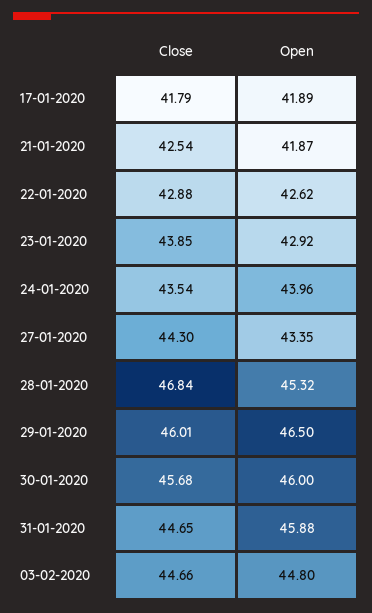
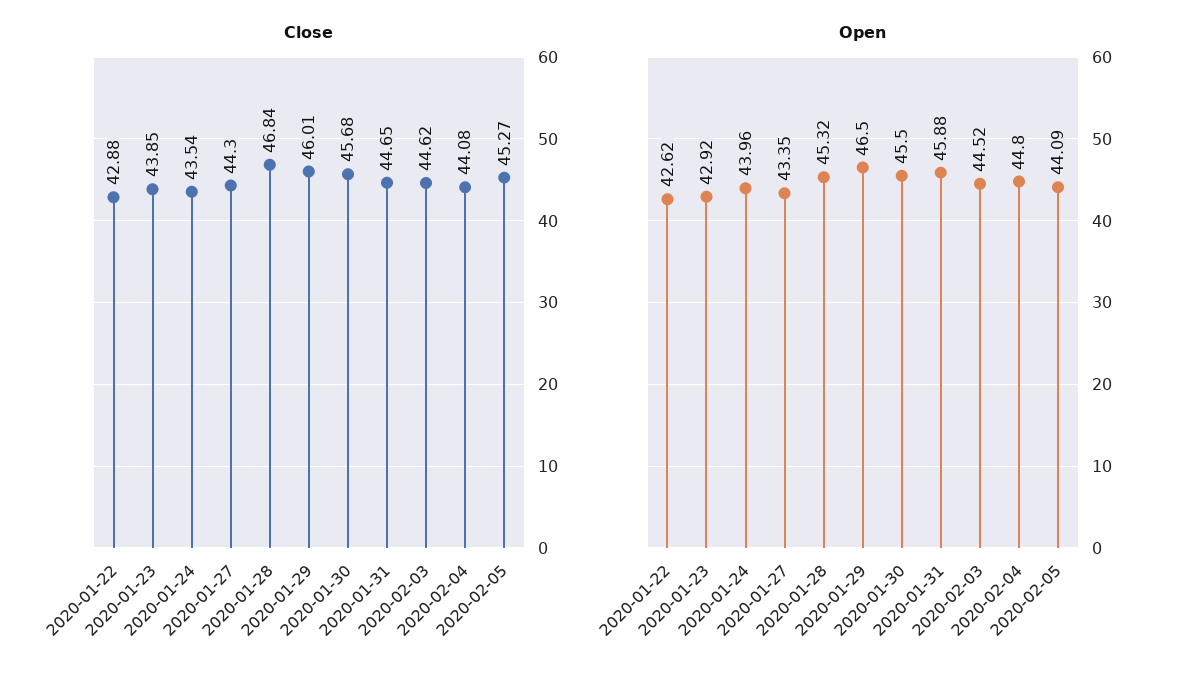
Close, 17-01-2020: 41.79 -> none
Open, 17-01-2020: 41.89 -> none
Close, 21-01-2020: 42.54 -> none
Open, 21-01-2020: 41.87 -> none
Open, 30-01-2020: 46 -> 45.5
Close, 03-02-2020: 44.66 -> 44.62
Open, 03-02-2020: 44.8 -> 44.52
Close, 2020-02-04: none -> 44.08
Close, 2020-02-05: none -> 45.27
Open, 2020-02-04: none -> 44.8
Open, 2020-02-05: none -> 44.09

